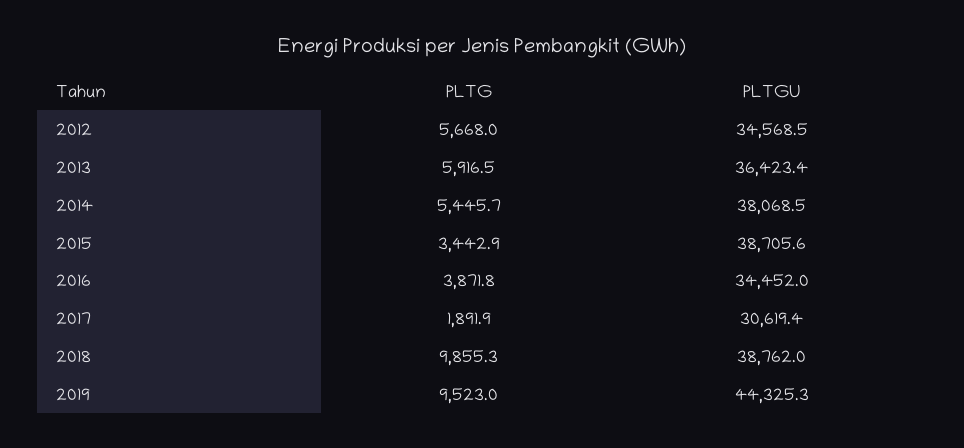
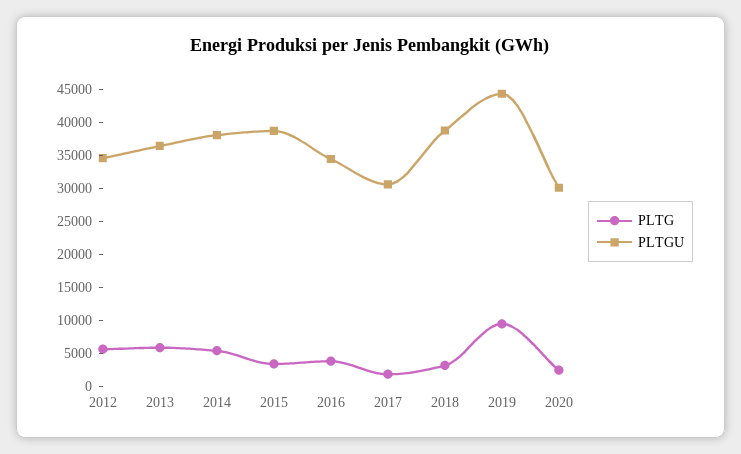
PLTG, 2018: 9855.3 -> 2500
PLTG, 2020: none -> 2500
PLTGU, 2020: none -> 30000

